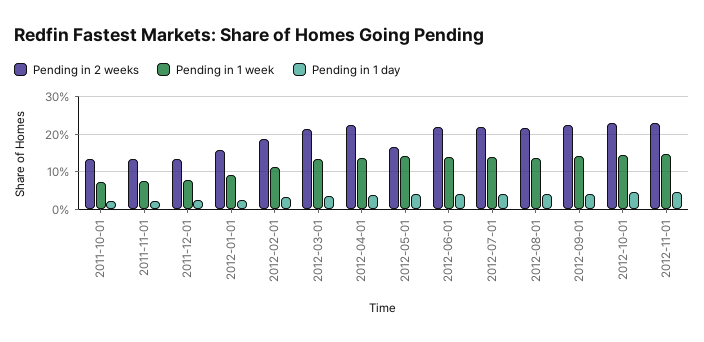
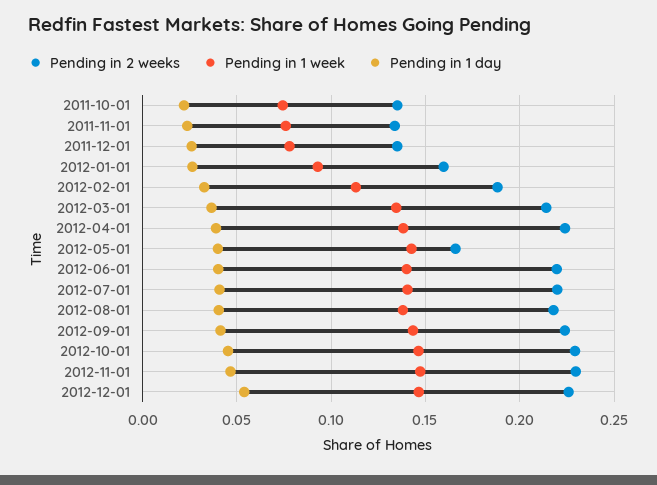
Pending in 2 weeks, 2012-12-01: none -> 0.225
Pending in 1 week, 2012-12-01: none -> 0.145
Pending in 1 day, 2012-12-01: none -> 0.055

